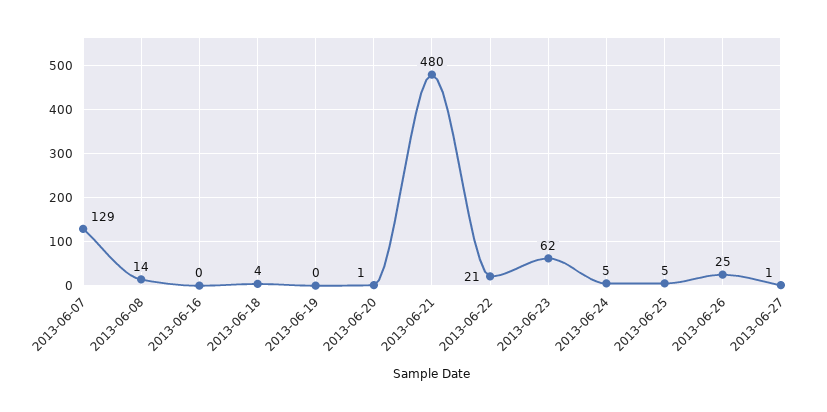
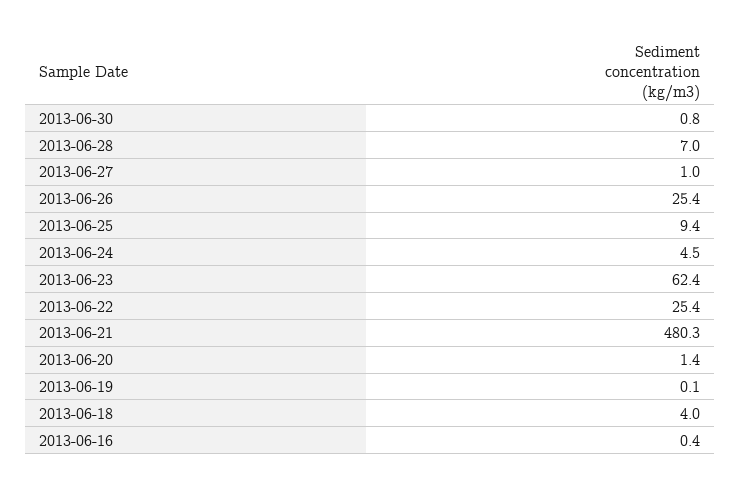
2013-06-07: 129 -> none
2013-06-08: 14 -> none
2013-06-22: 21 -> 25.4
2013-06-25: 5 -> 9.4
2013-06-30: none -> 0.8
2013-06-28: none -> 7

